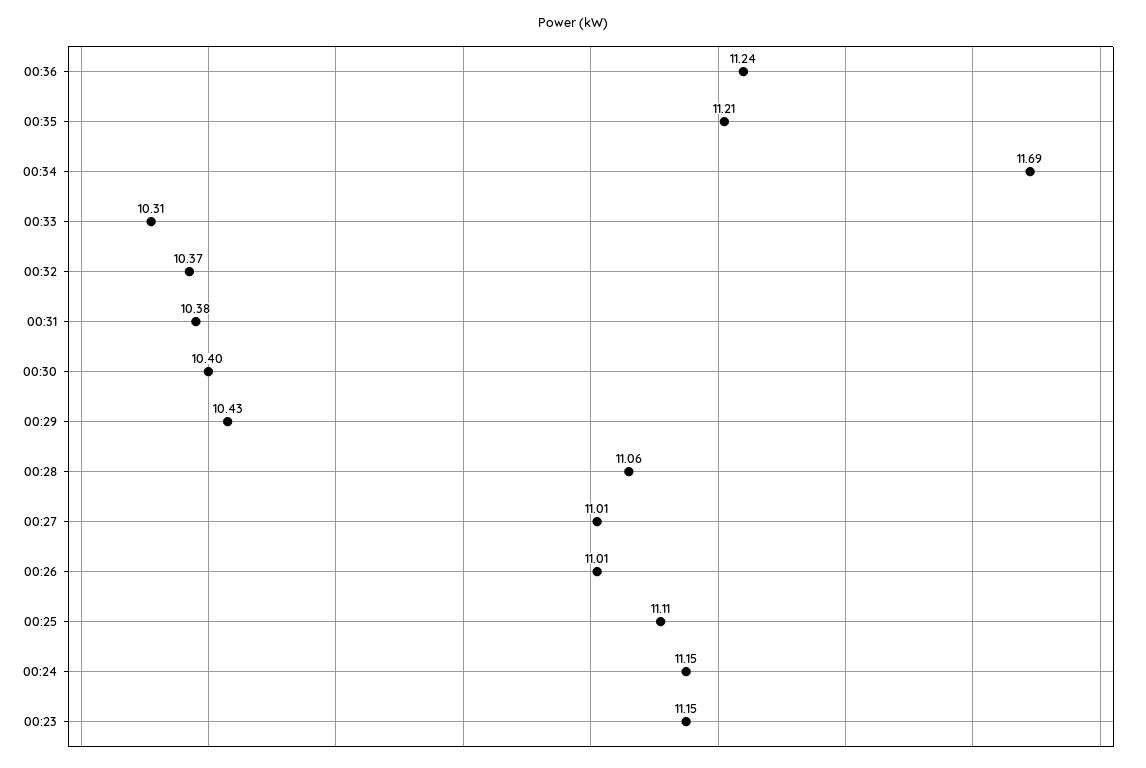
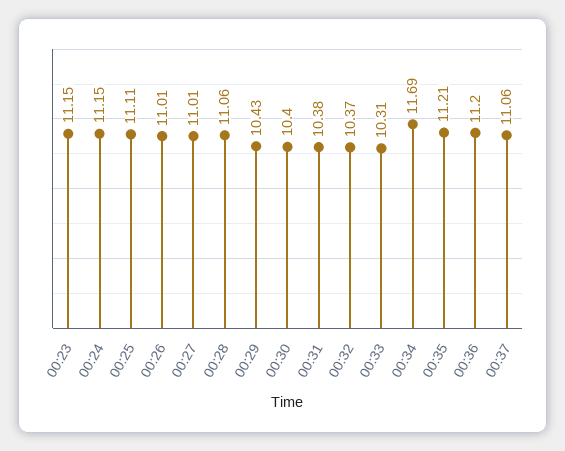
00:36: 11.24 -> 11.2
00:37: none -> 11.06

